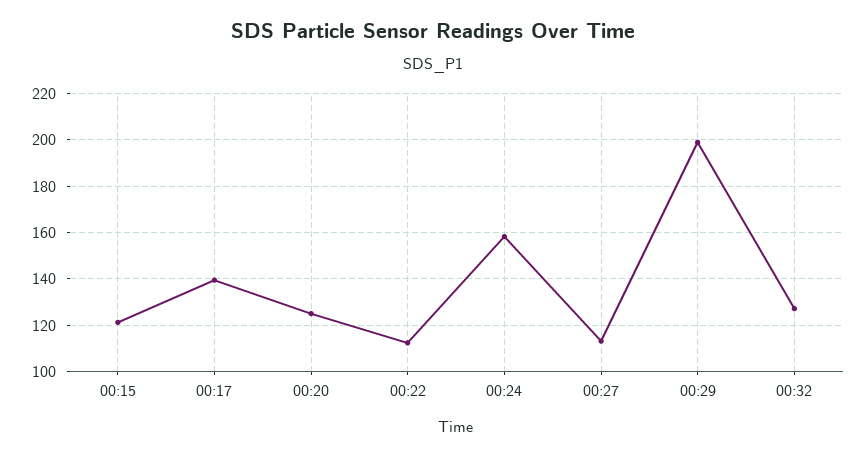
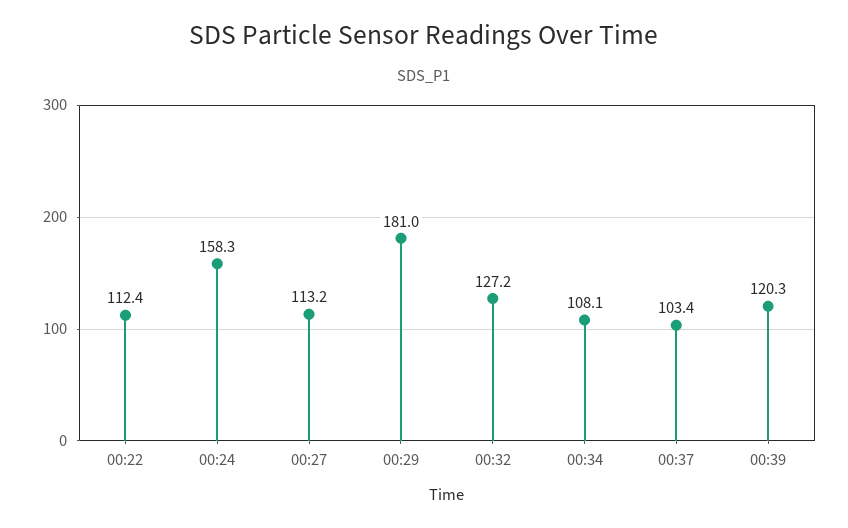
00:15: 120 -> none
00:17: 140 -> none
00:20: 125 -> none
00:29: 200 -> 181
00:34: none -> 108.1
00:37: none -> 103.4
00:39: none -> 120.3

